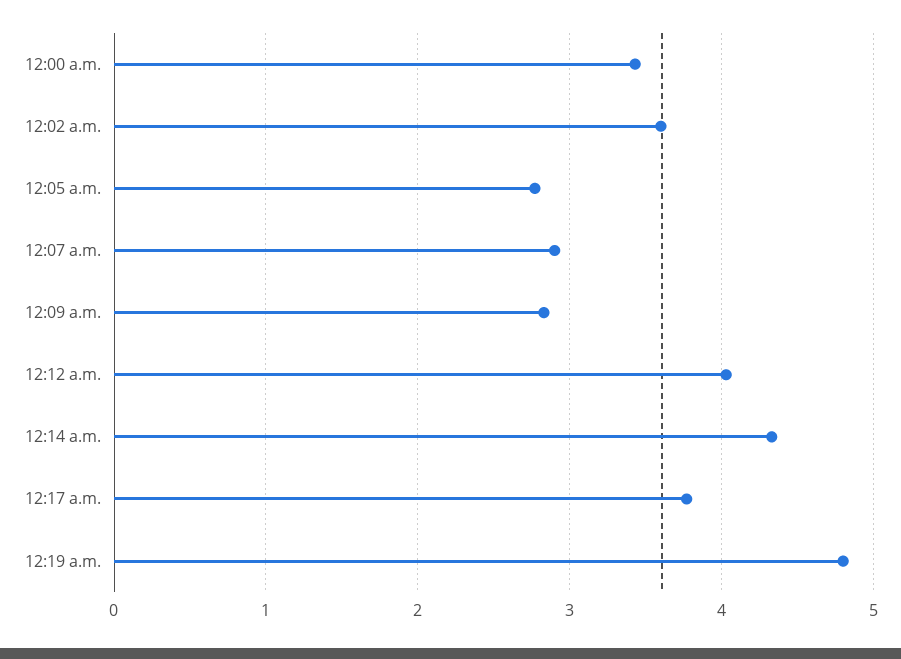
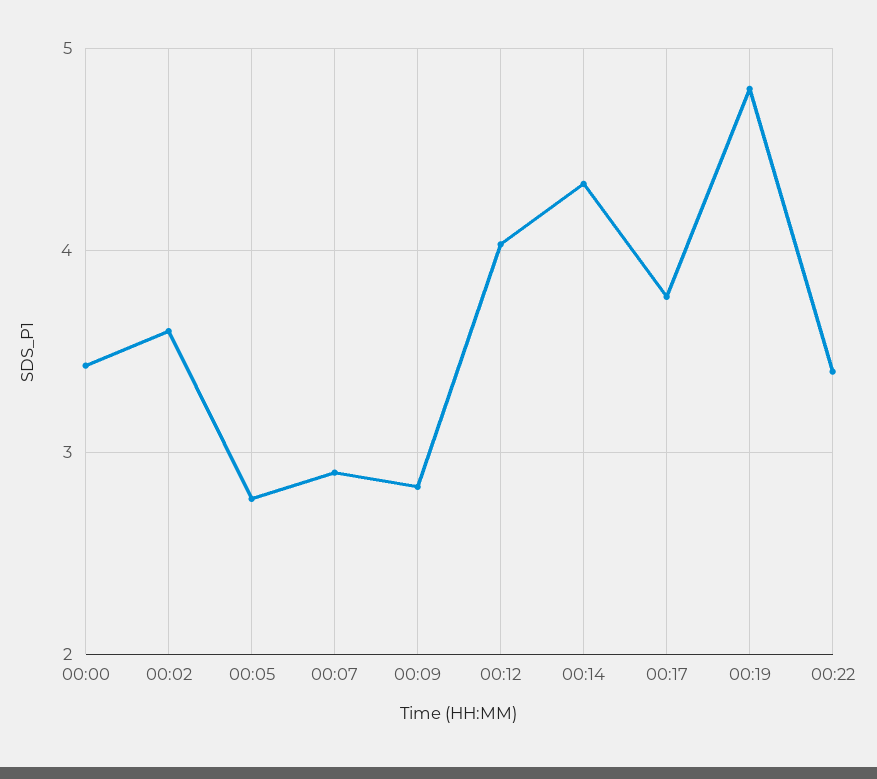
00:22: none -> 3.4

